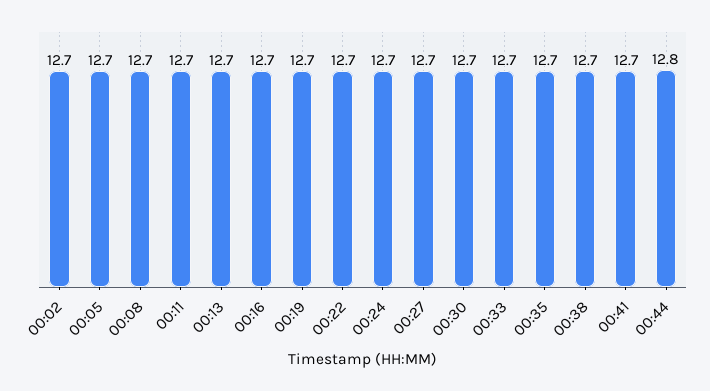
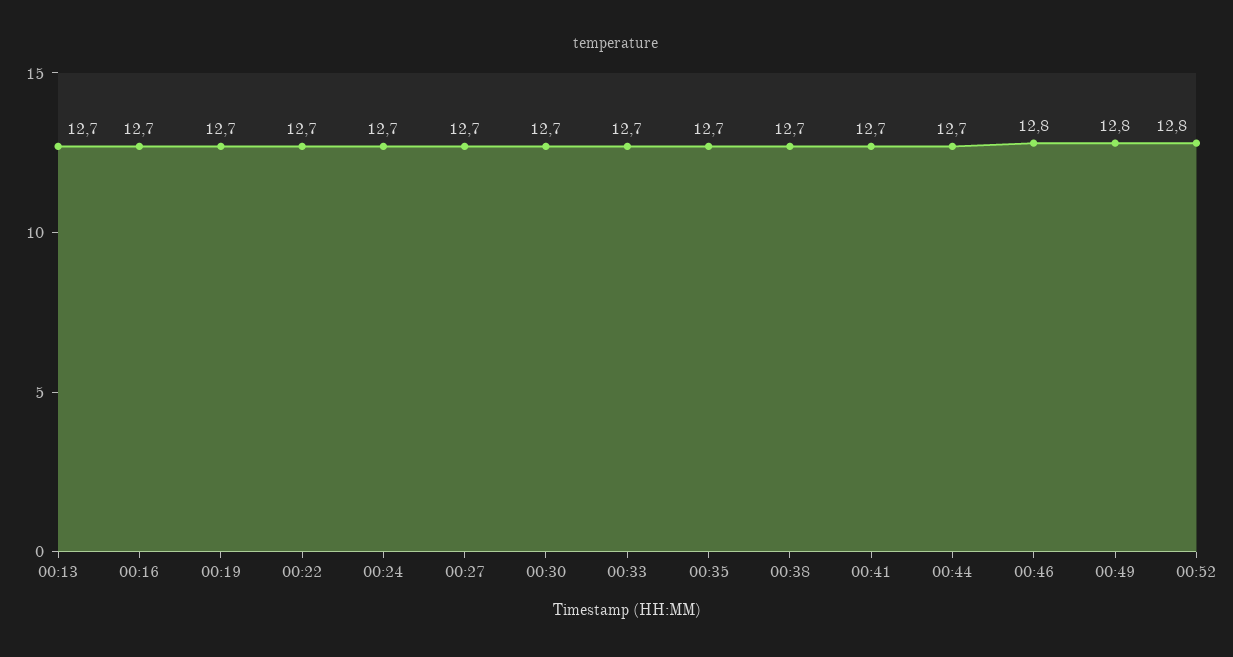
00:02: 12.7 -> none
00:05: 12.7 -> none
00:08: 12.7 -> none
00:11: 12.7 -> none
00:44: 12.8 -> 12.7
00:46: none -> 12.8
00:49: none -> 12.8
00:52: none -> 12.8

